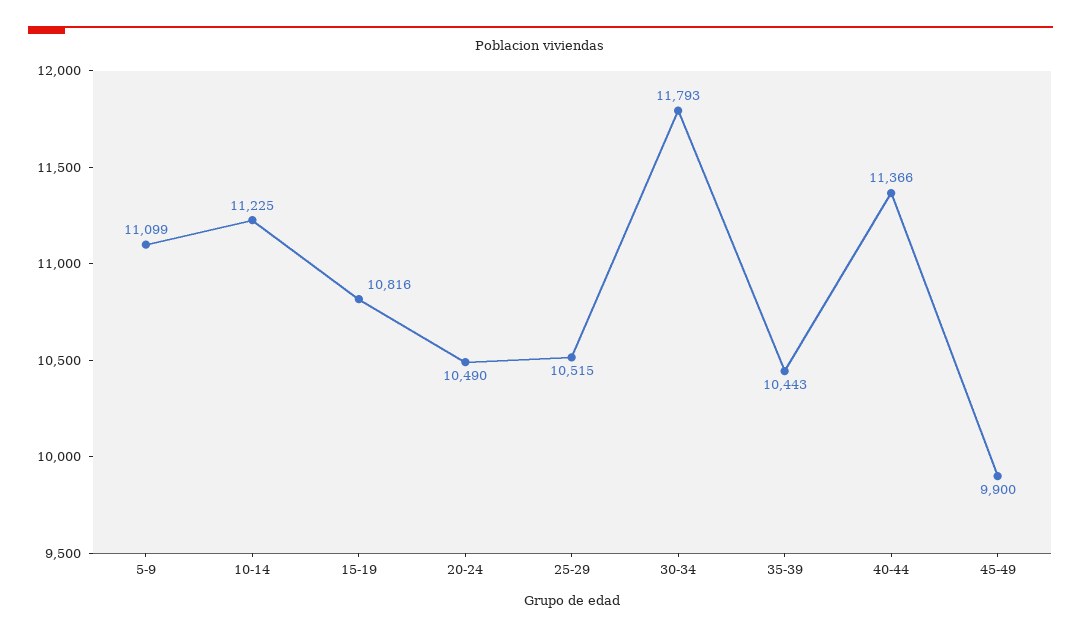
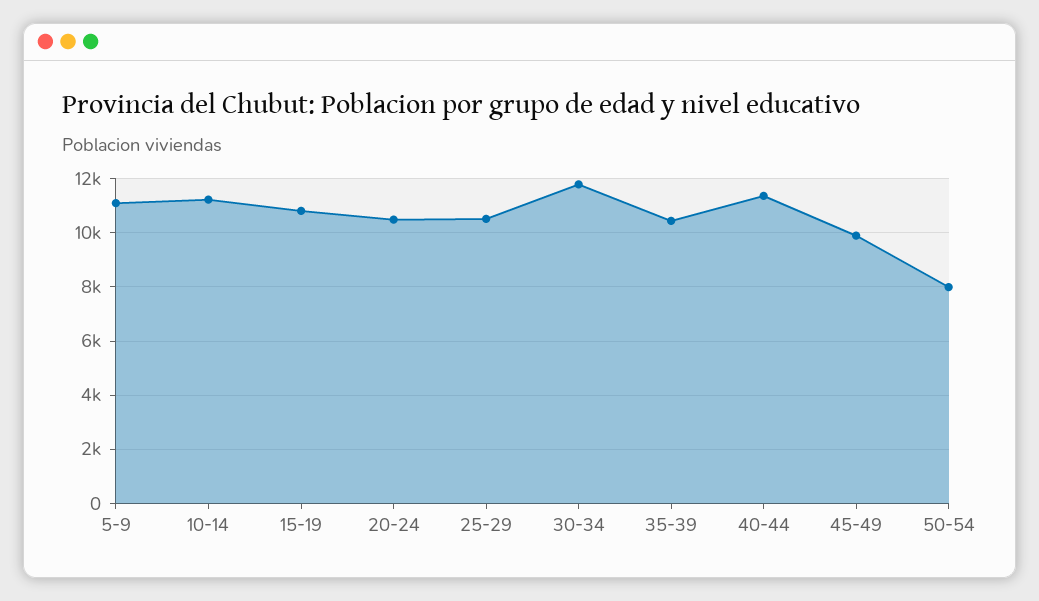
50-54: none -> 8000

